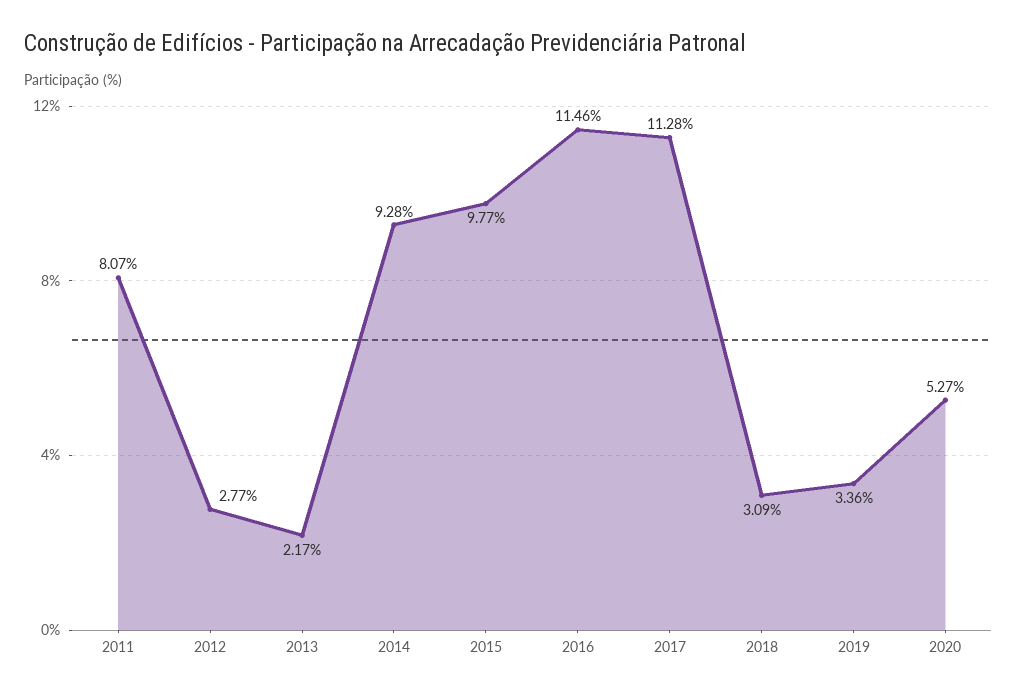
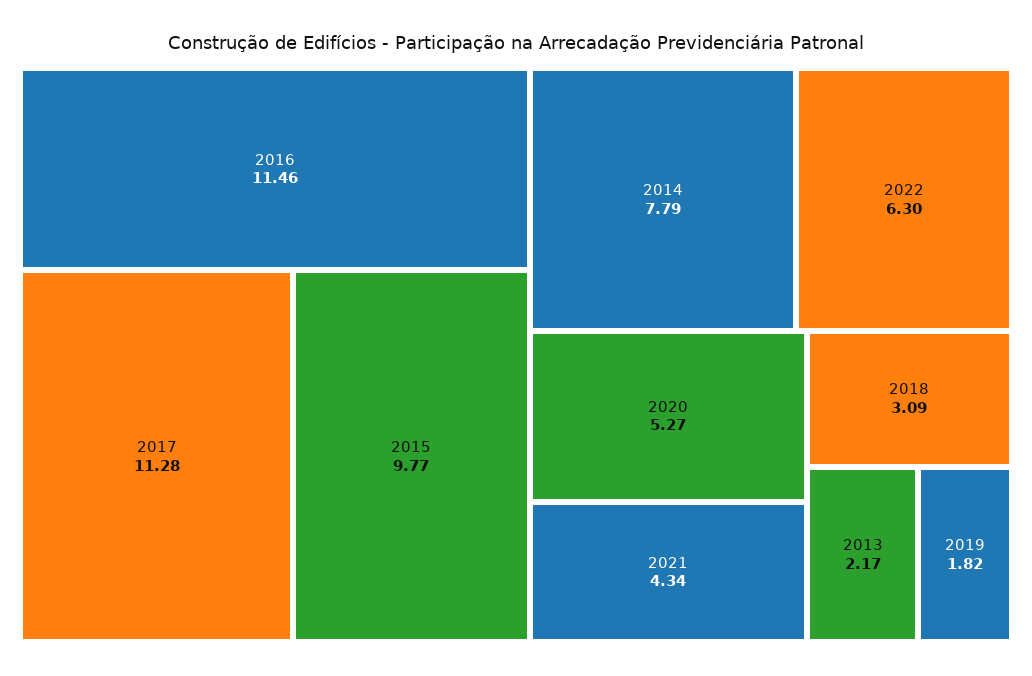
2011: 8.07 -> none
2012: 2.77 -> none
2014: 9.28 -> 7.79
2019: 3.36 -> 1.82
2022: none -> 6.3
2021: none -> 4.34

